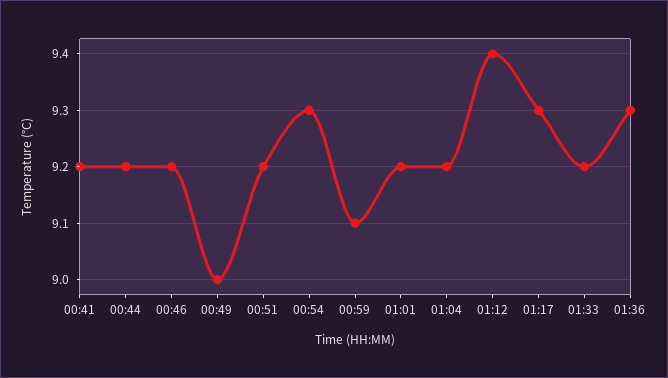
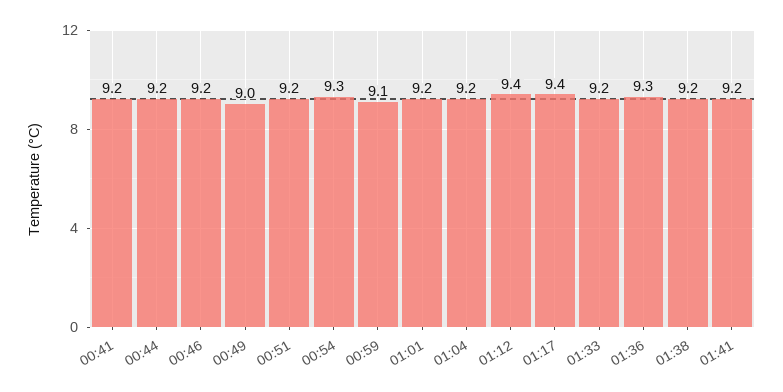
01:17: 9.3 -> 9.4
01:38: none -> 9.2
01:41: none -> 9.2

